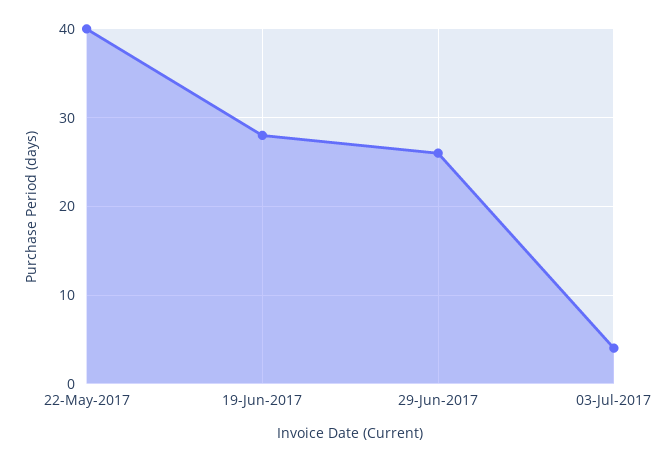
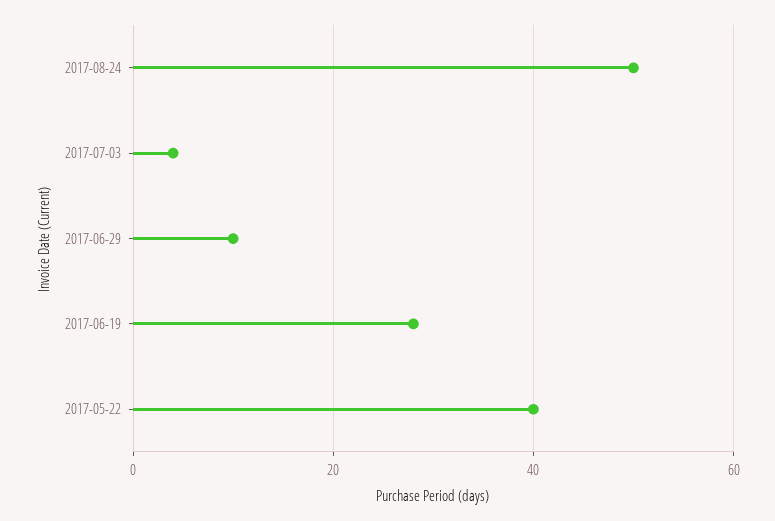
29-Jun-2017: 26 -> 10
2017-08-24: none -> 50

